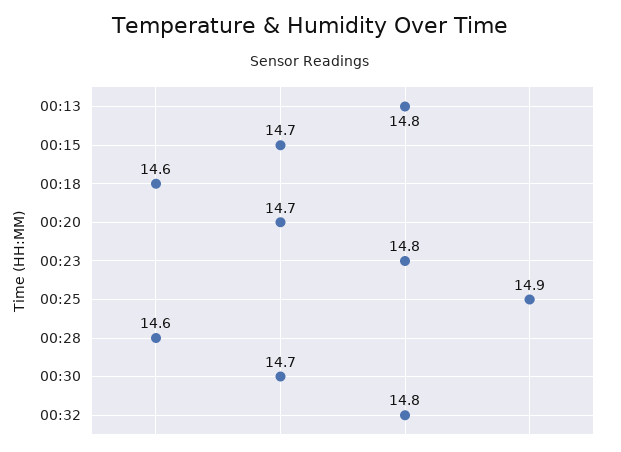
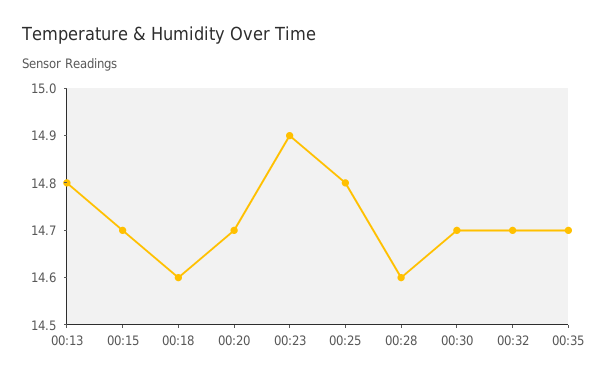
00:23: 14.8 -> 14.9
00:25: 14.9 -> 14.8
00:32: 14.8 -> 14.7
00:35: none -> 14.7

